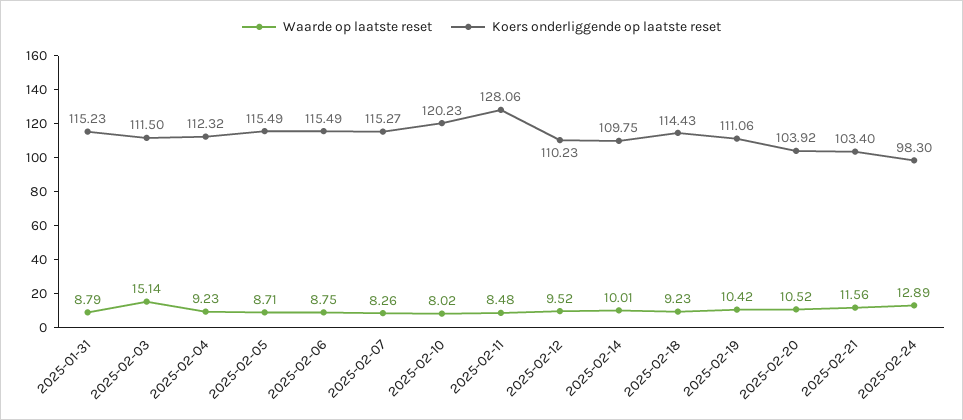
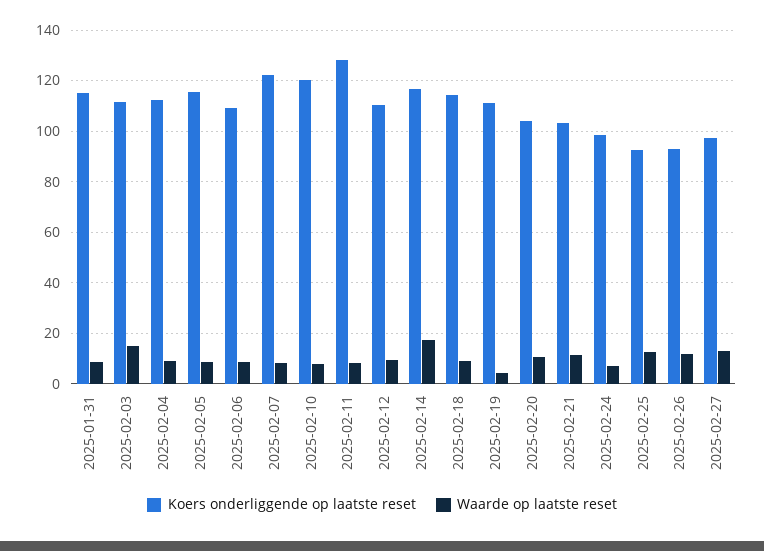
Koers onderliggende op laatste reset, 2025-02-06: 115.49 -> 110
Koers onderliggende op laatste reset, 2025-02-07: 115.27 -> 122.5
Waarde op laatste reset, 2025-02-14: 10.01 -> 17.5
Koers onderliggende op laatste reset, 2025-02-14: 109.75 -> 117.5
Waarde op laatste reset, 2025-02-19: 10.42 -> 5
Waarde op laatste reset, 2025-02-24: 12.89 -> 7.5
Koers onderliggende op laatste reset, 2025-02-25: none -> 92.5
Waarde op laatste reset, 2025-02-25: none -> 12.5
Koers onderliggende op laatste reset, 2025-02-26: none -> 92.5
Waarde op laatste reset, 2025-02-26: none -> 12.5
Koers onderliggende op laatste reset, 2025-02-27: none -> 97.5
Waarde op laatste reset, 2025-02-27: none -> 12.5

